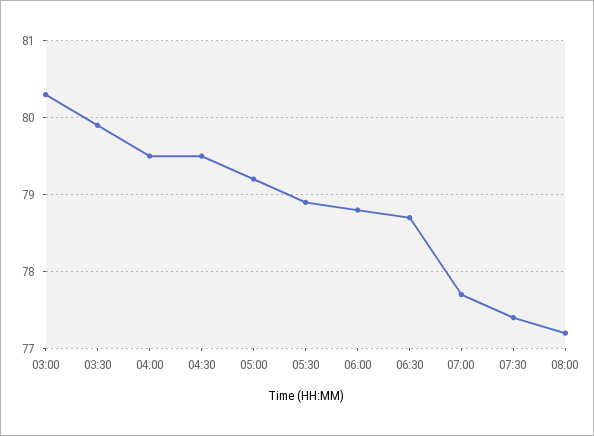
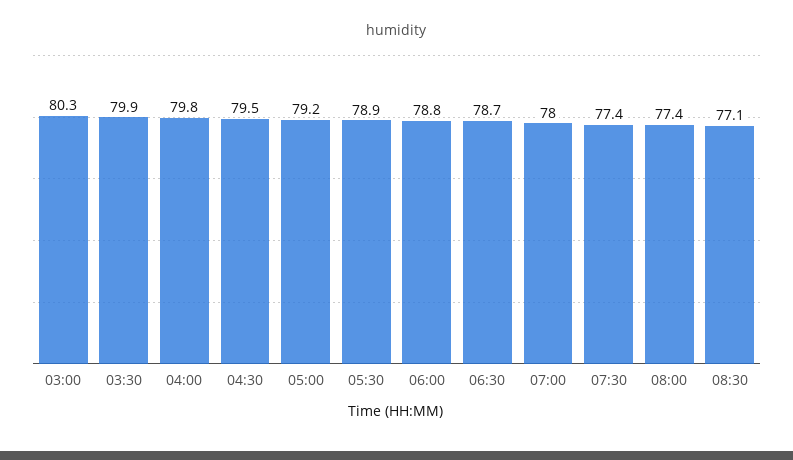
04:00: 79.5 -> 79.8
07:00: 77.7 -> 78
08:00: 77.2 -> 77.4
08:30: none -> 77.1

